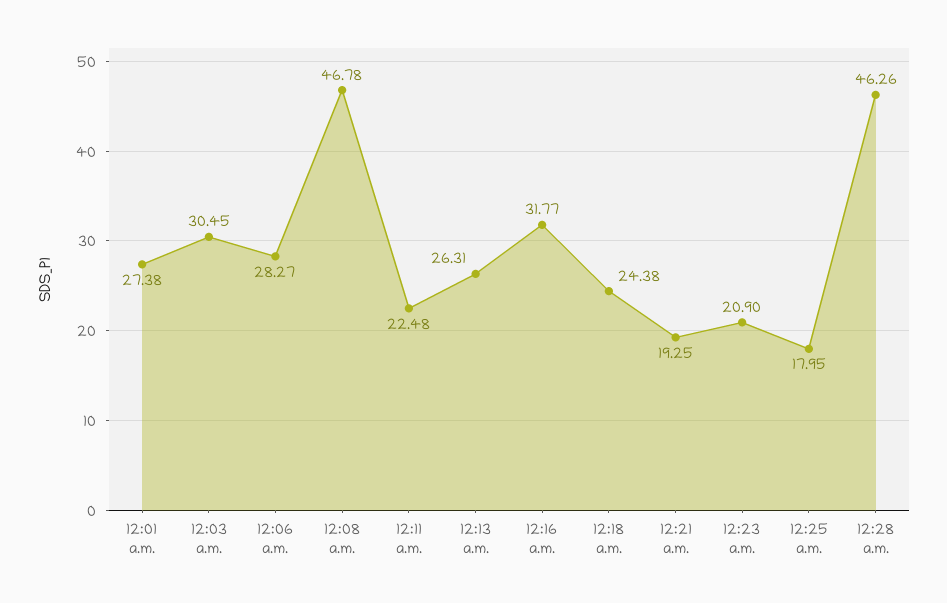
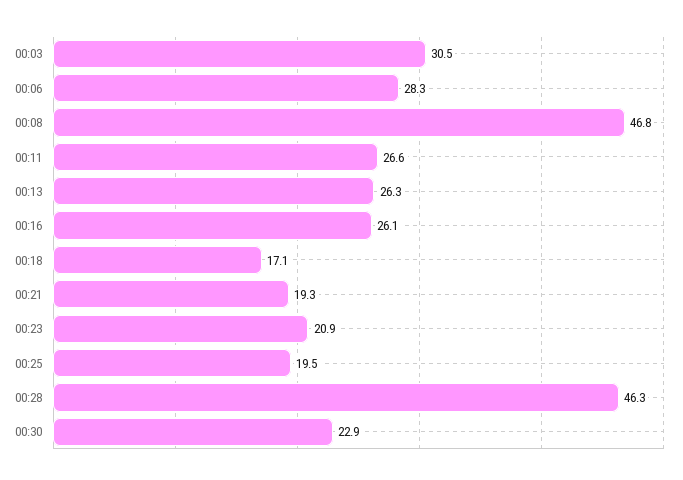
12:01 a.m.: 27.38 -> none
12:11 a.m.: 22.48 -> 26.6
12:16 a.m.: 31.77 -> 26.1
12:18 a.m.: 24.38 -> 17.1
12:25 a.m.: 17.95 -> 19.5
00:30: none -> 22.9

